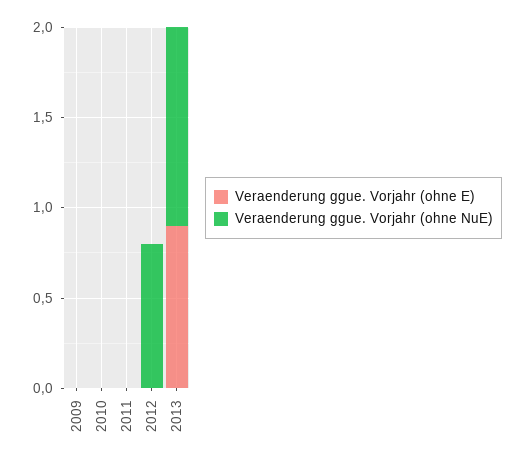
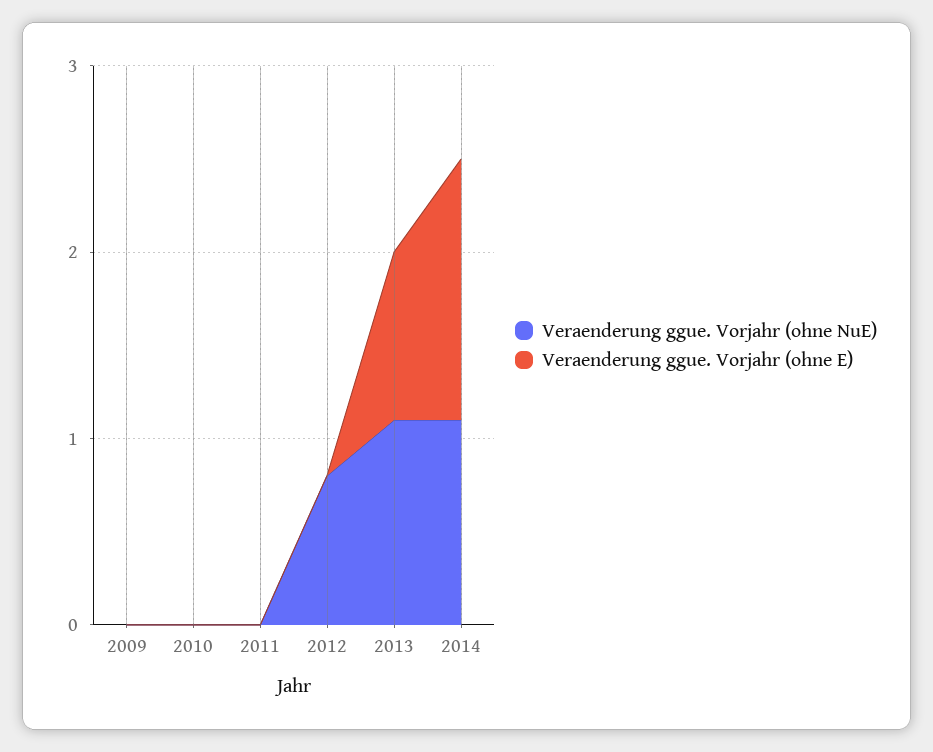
Veraenderung ggue. Vorjahr (ohne NuE), 2014: none -> 1.1
Veraenderung ggue. Vorjahr (ohne E), 2014: none -> 1.4

